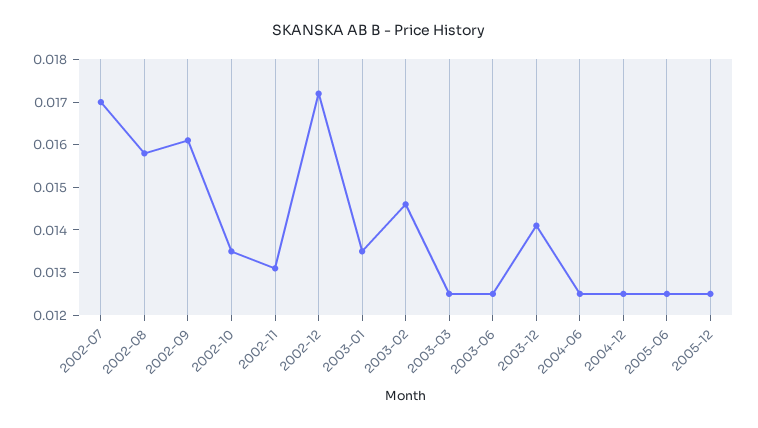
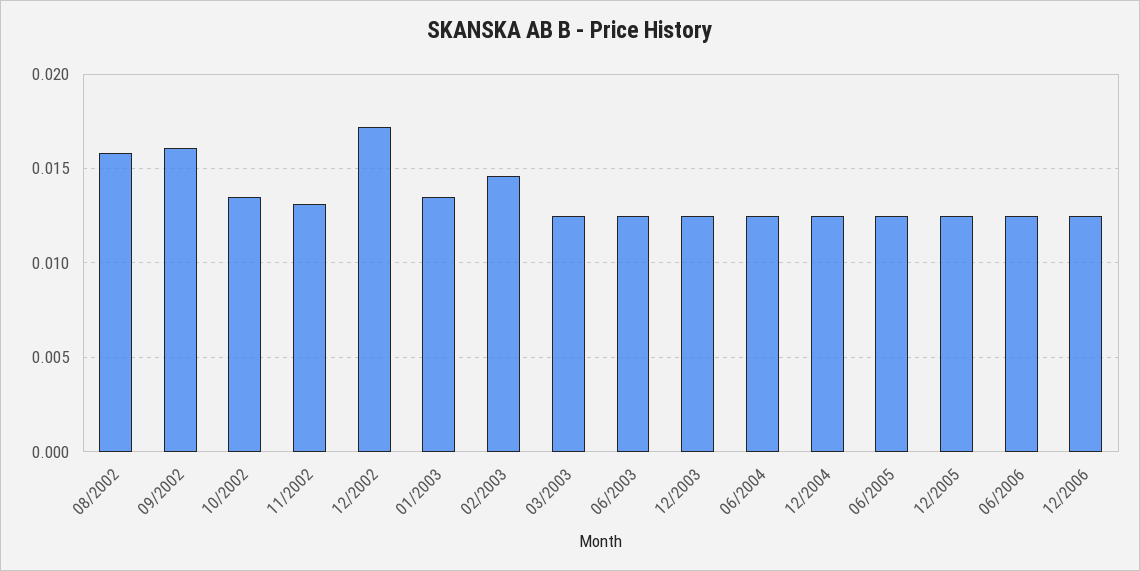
2002-07: 0.017 -> none
2003-12: 0.014 -> 0.0125
06/2006: none -> 0.0125
12/2006: none -> 0.0125

